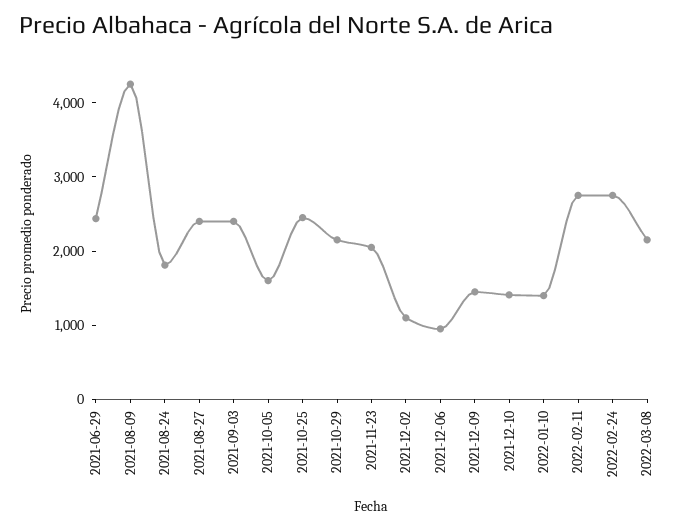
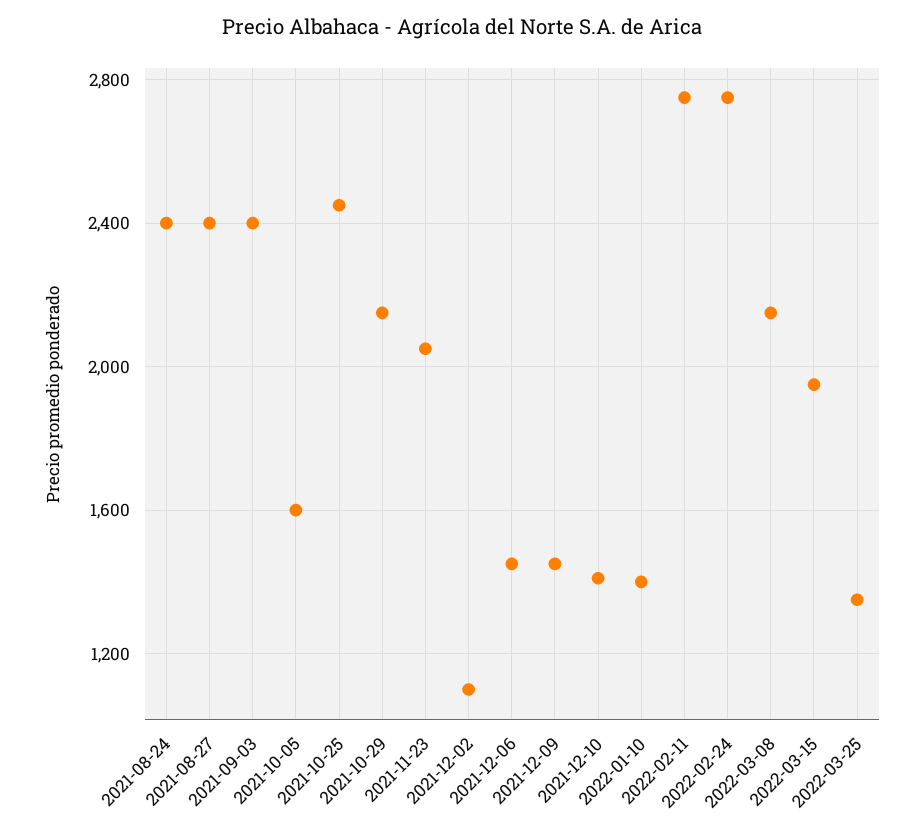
2021-06-29: 2400 -> none
2021-08-09: 4200 -> none
2021-08-24: 1800 -> 2400
2021-12-06: 1000 -> 1450
2022-03-15: none -> 1950
2022-03-25: none -> 1350

